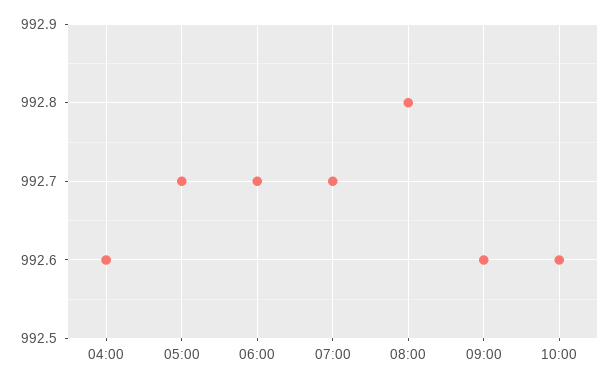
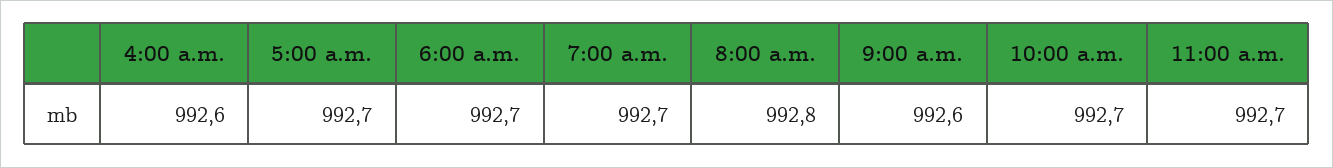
10:00: 992.6 -> 992.7
11:00 a.m.: none -> 992.7

